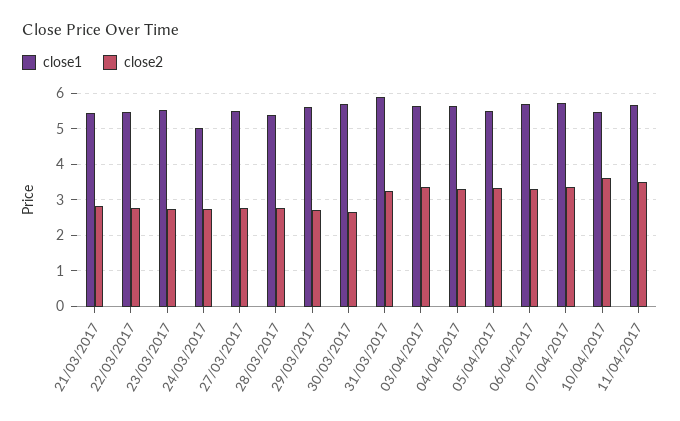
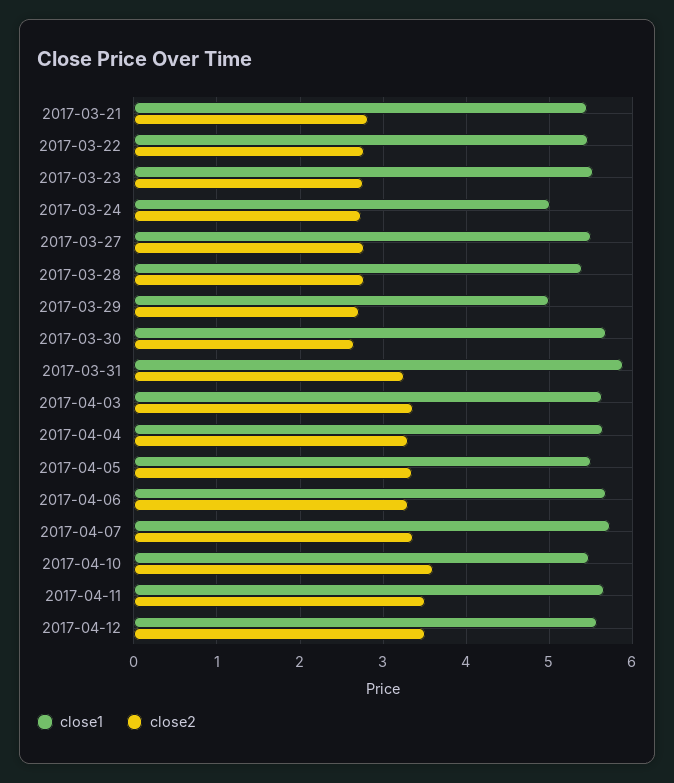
close1, 29/03/2017: 5.6 -> 5
close1, 2017-04-12: none -> 5.6
close2, 2017-04-12: none -> 3.5

